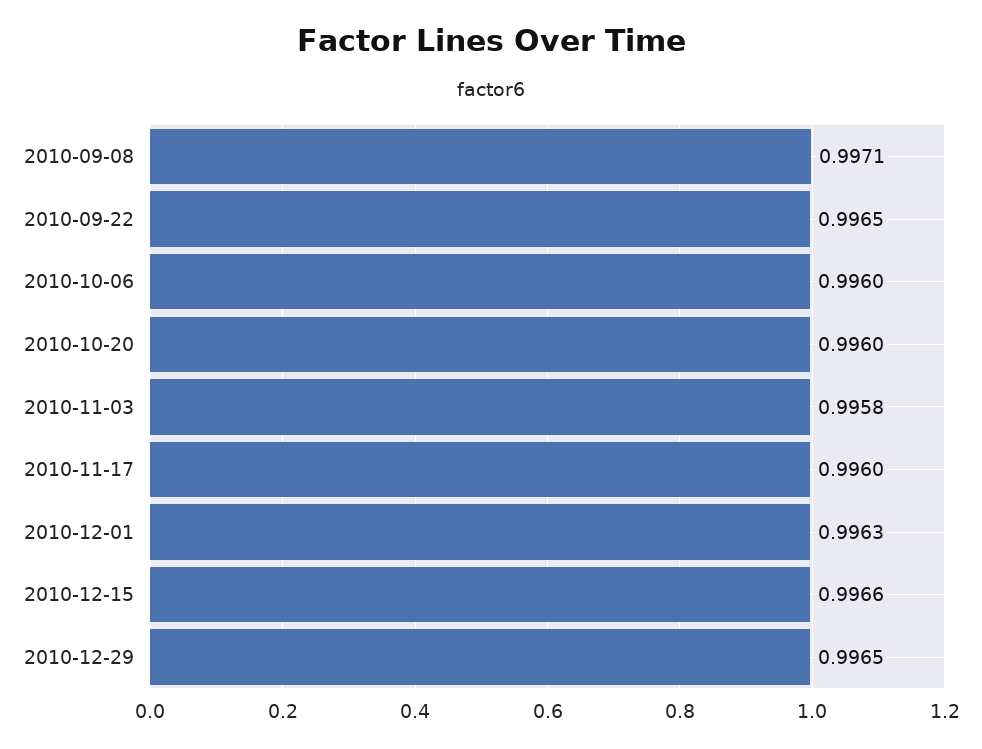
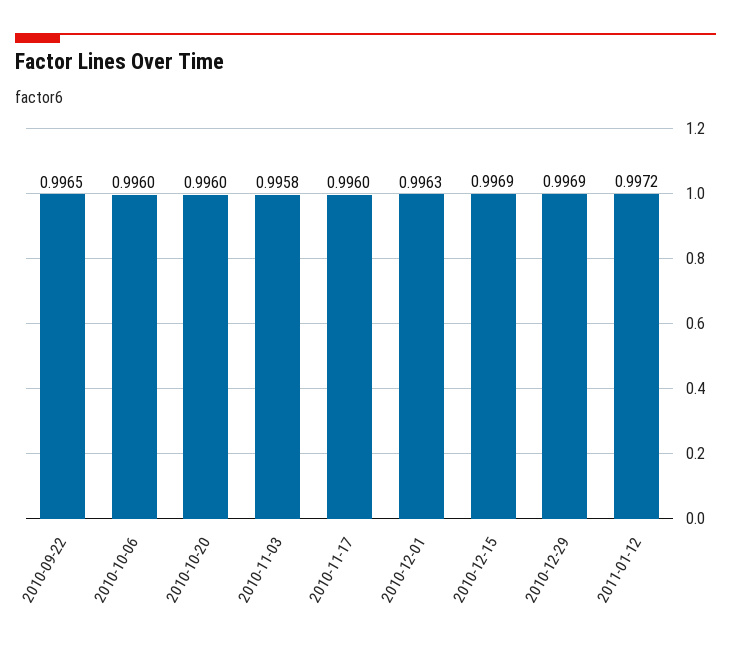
2010-09-08: 0.9971 -> none
2010-12-15: 0.9966 -> 0.9969
2010-12-29: 0.9965 -> 0.9969
2011-01-12: none -> 0.9972

